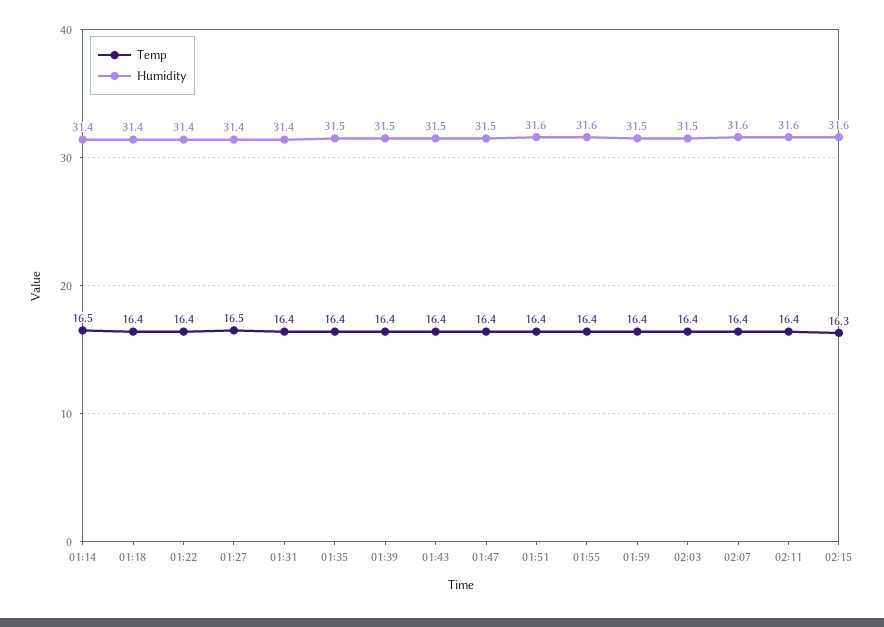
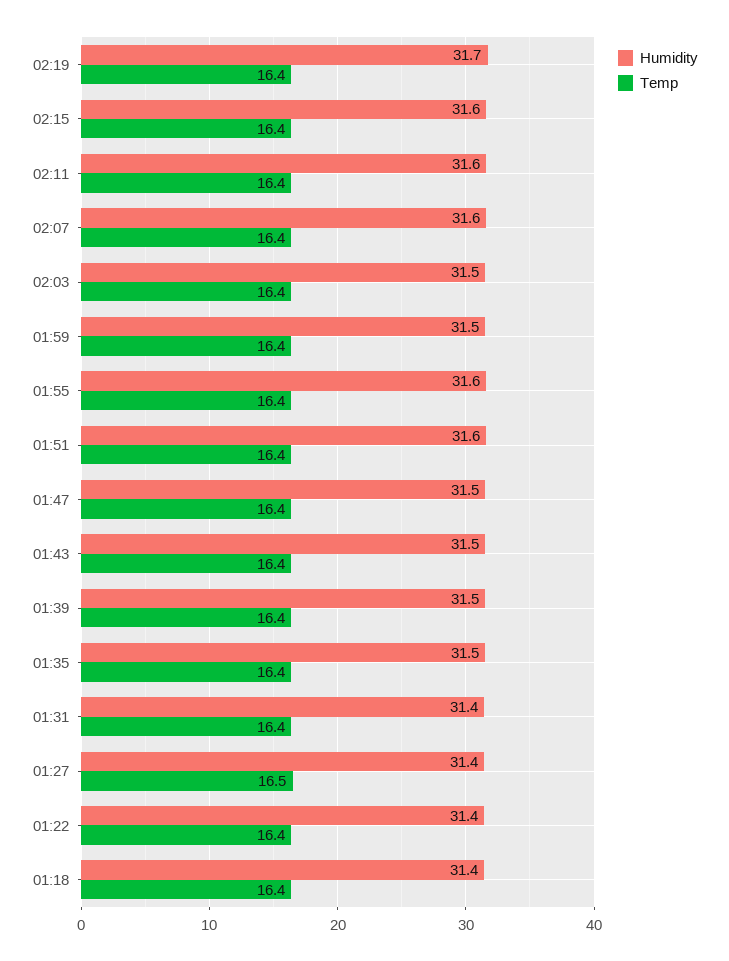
Temp, 01:14: 16.5 -> none
Humidity, 01:14: 31.4 -> none
Temp, 02:15: 16.3 -> 16.4
Humidity, 02:19: none -> 31.7
Temp, 02:19: none -> 16.4

